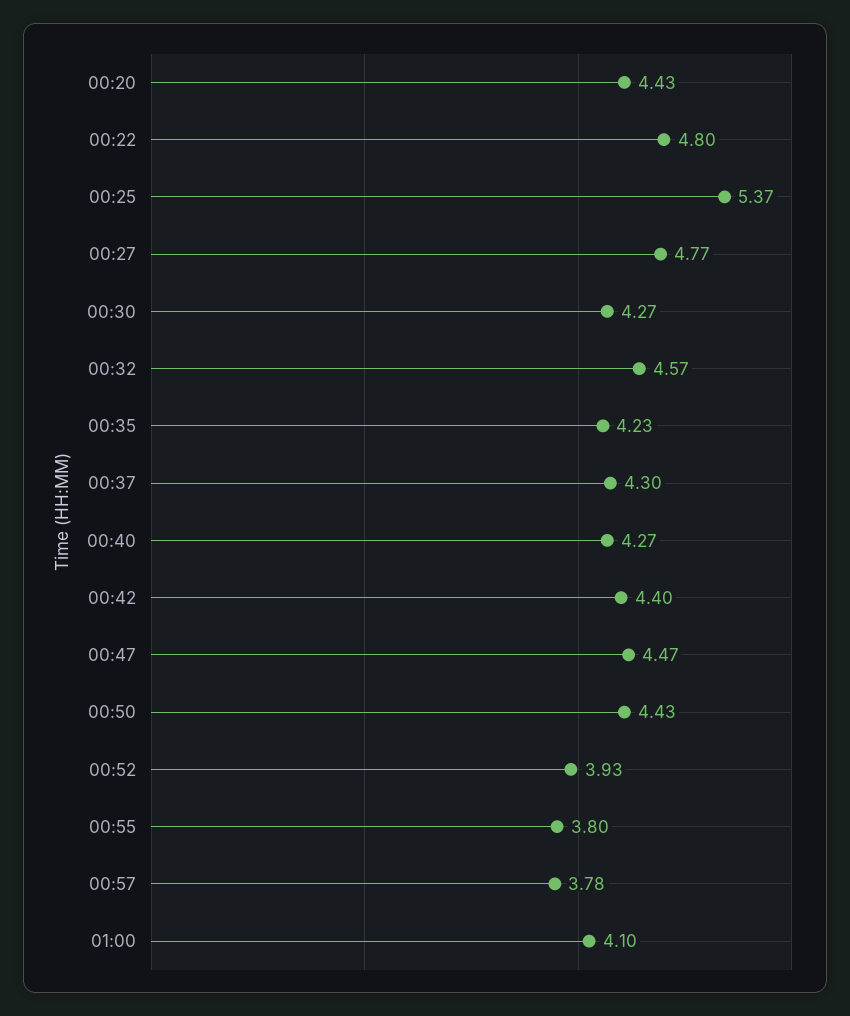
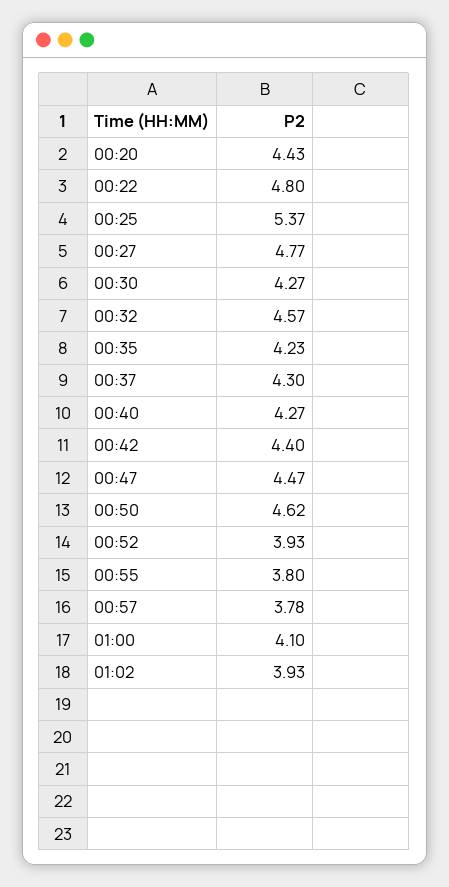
00:50: 4.43 -> 4.62
01:02: none -> 3.93

